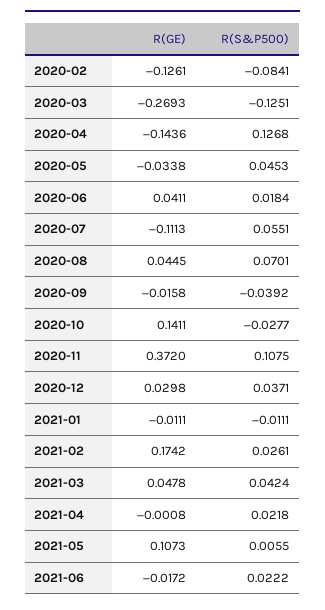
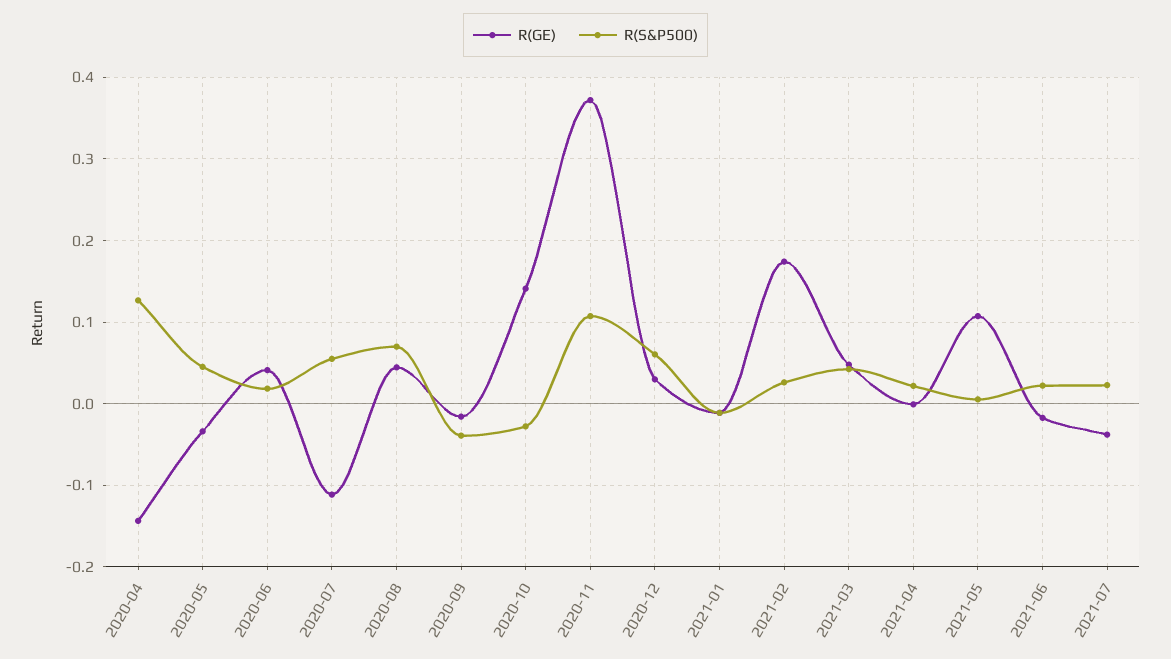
R(GE), 2020-02: -0.1261 -> none
R(S&P500), 2020-02: -0.0841 -> none
R(GE), 2020-03: -0.2693 -> none
R(S&P500), 2020-03: -0.1251 -> none
R(S&P500), 2020-12: 0.0371 -> 0.06
R(GE), 2021-07: none -> -0.04
R(S&P500), 2021-07: none -> 0.02

